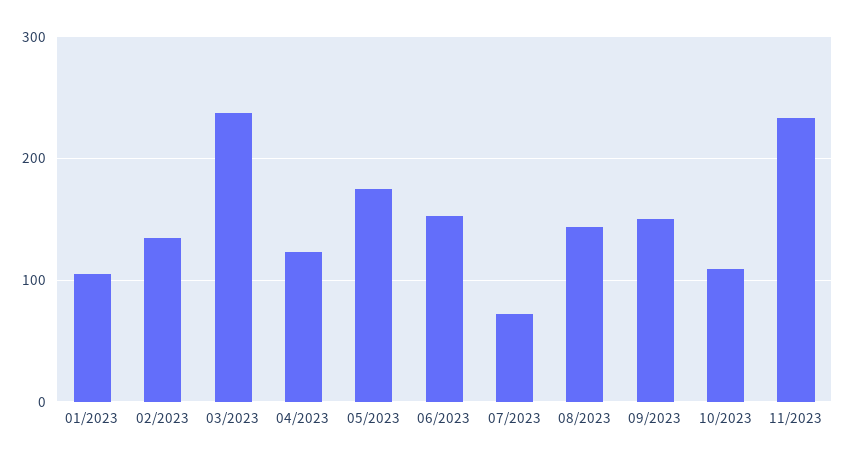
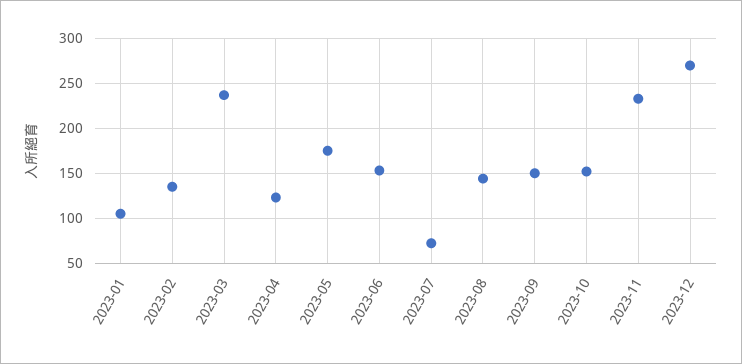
10/2023: 110 -> 150
2023-12: none -> 270

